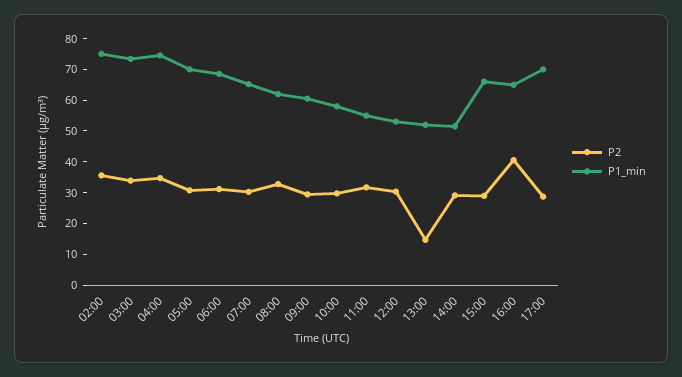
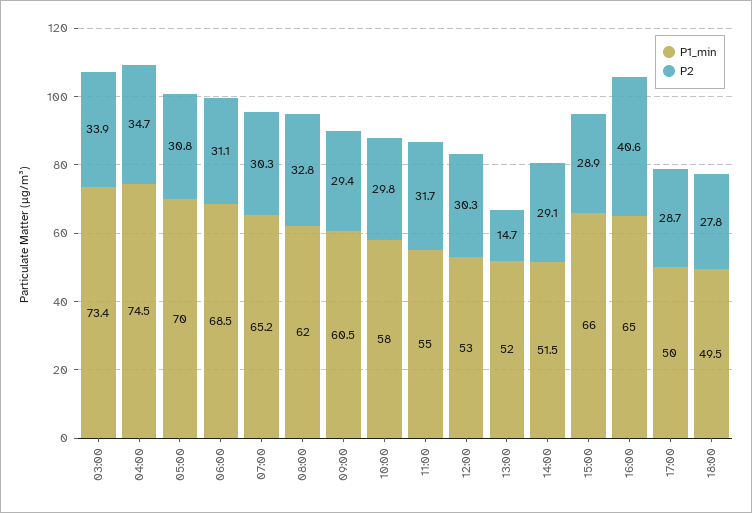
P2, 02:00: 35 -> none
P1_min, 02:00: 75 -> none
P1_min, 17:00: 70 -> 50
P1_min, 18:00: none -> 49.5
P2, 18:00: none -> 27.8

